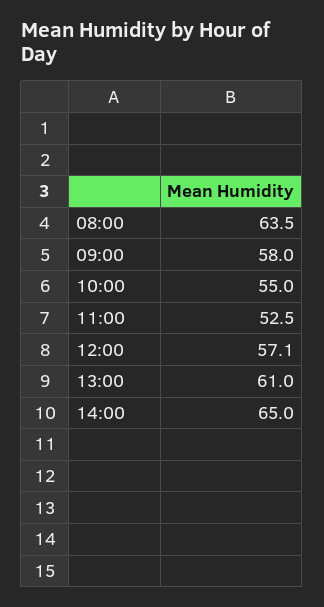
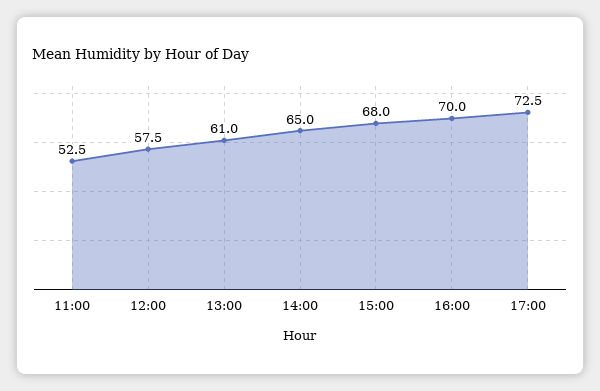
08:00: 63.5 -> none
09:00: 58 -> none
10:00: 55 -> none
12:00: 57.1 -> 57.5
15:00: none -> 68
16:00: none -> 70
17:00: none -> 72.5

